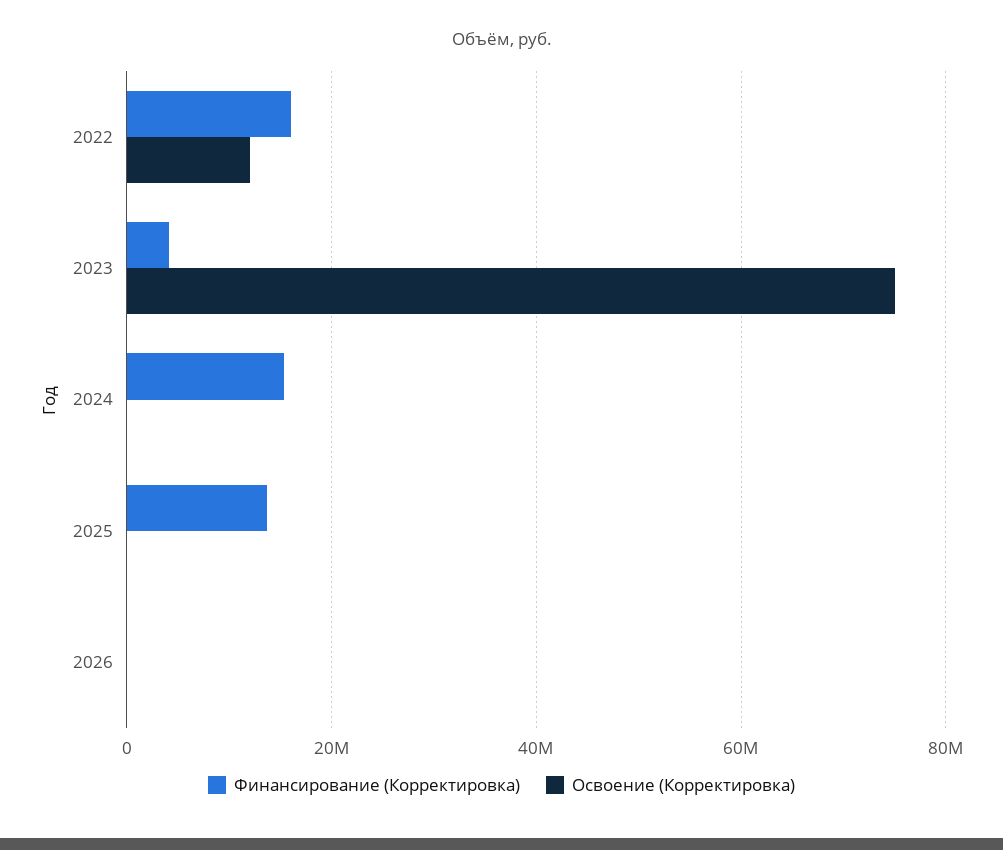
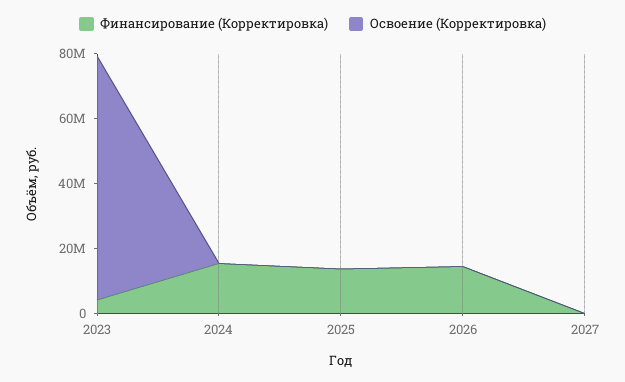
Финансирование (Корректировка), 2022: 16000000 -> none
Освоение (Корректировка), 2022: 12000000 -> none
Финансирование (Корректировка), 2026: 0 -> 15000000
Финансирование (Корректировка), 2027: none -> 0
Освоение (Корректировка), 2027: none -> 0

